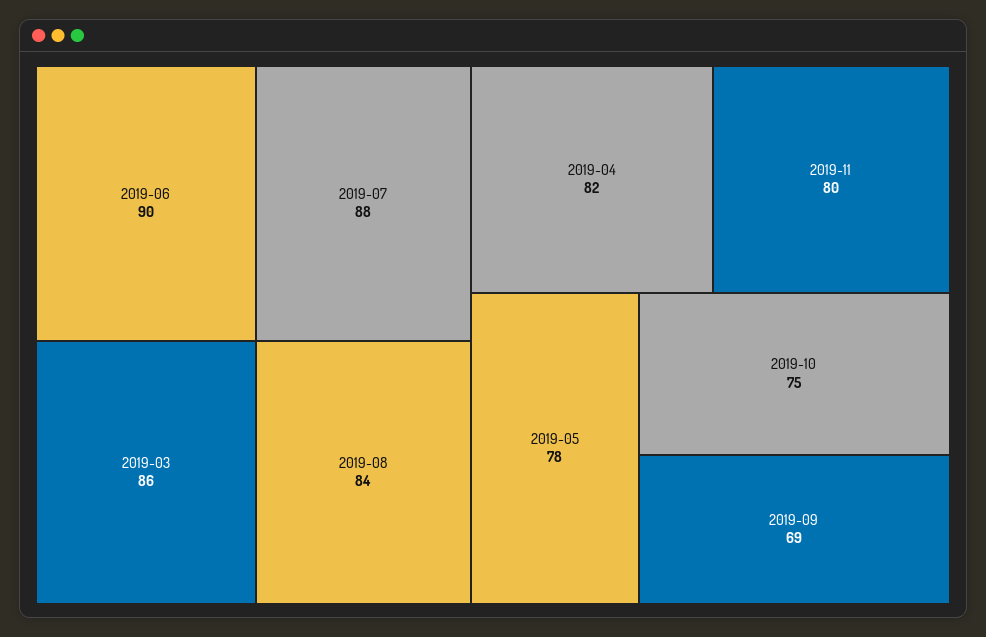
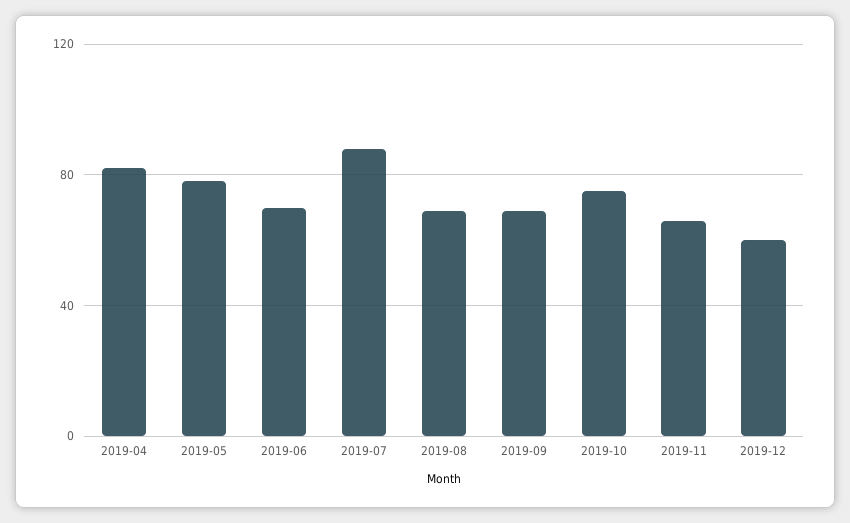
2019-06: 90 -> 70
2019-03: 86 -> none
2019-08: 84 -> 70
2019-11: 80 -> 65
2019-12: none -> 60

